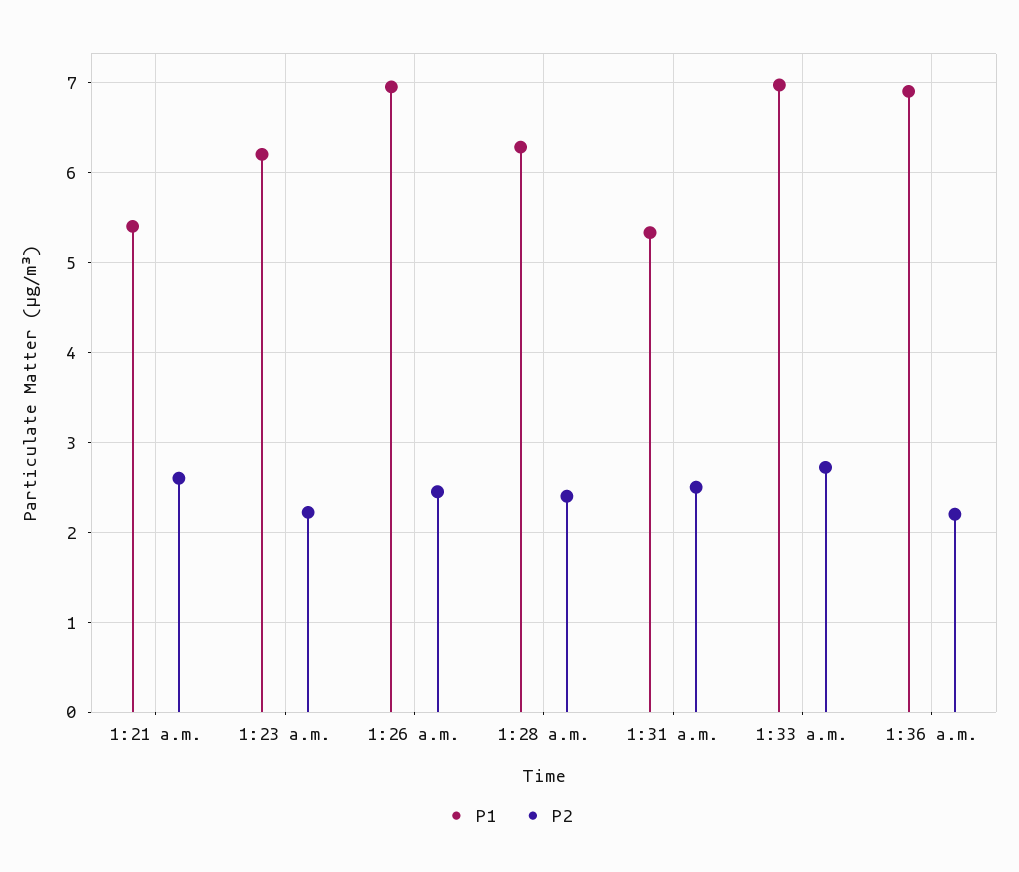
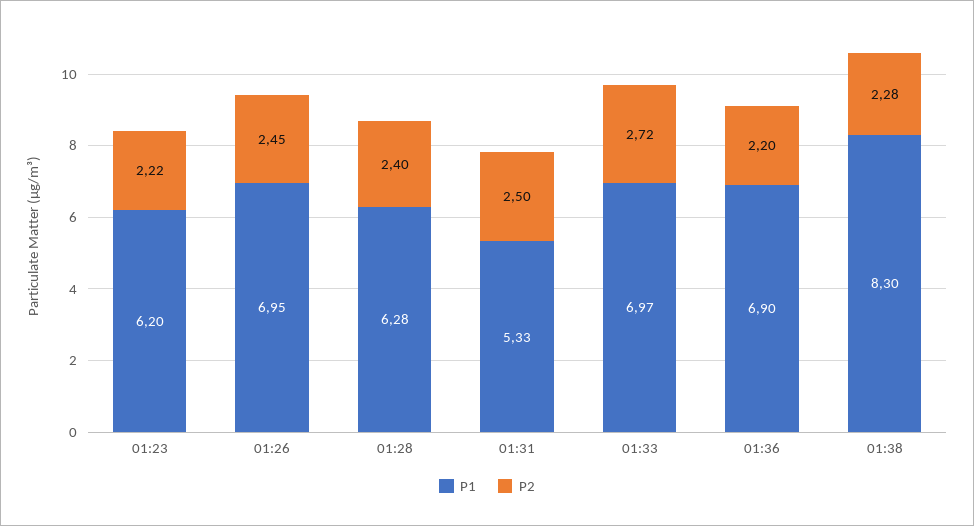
P1, 1:21 a.m.: 5.4 -> none
P2, 1:21 a.m.: 2.6 -> none
P1, 01:38: none -> 8.3
P2, 01:38: none -> 2.28

